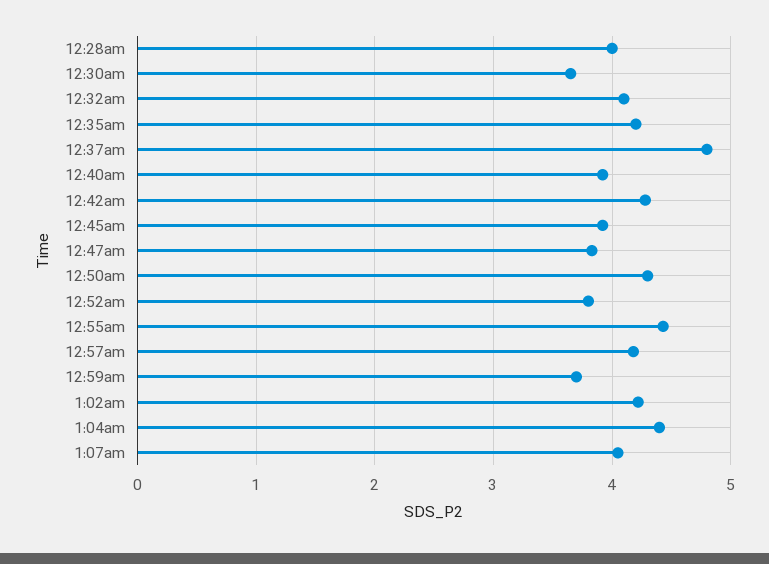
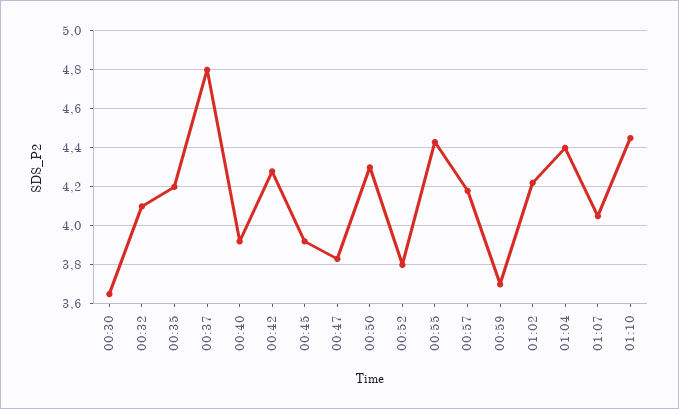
12:28am: 4 -> none
01:10: none -> 4.45

